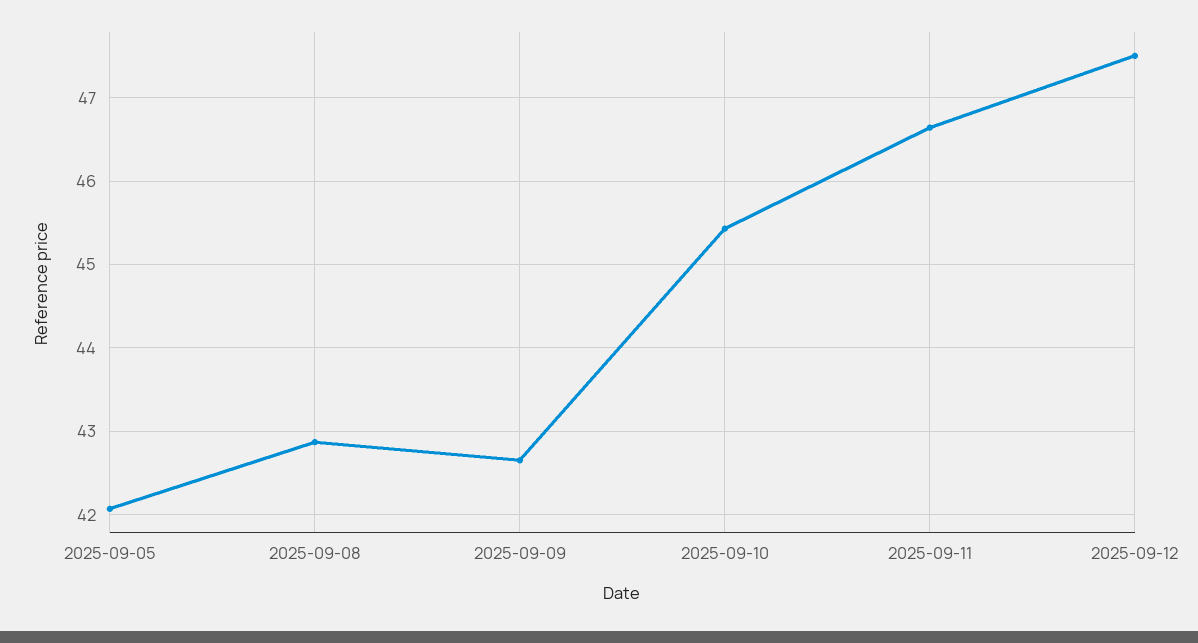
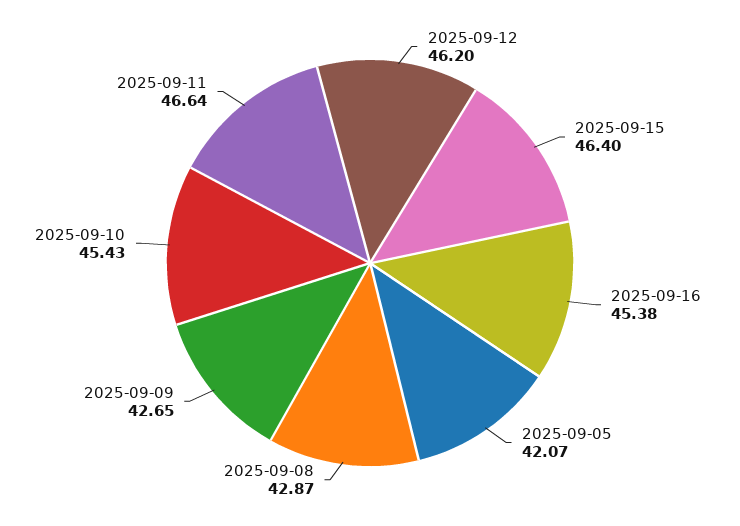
2025-09-12: 47.5 -> 46.2
2025-09-15: none -> 46.4
2025-09-16: none -> 45.38

